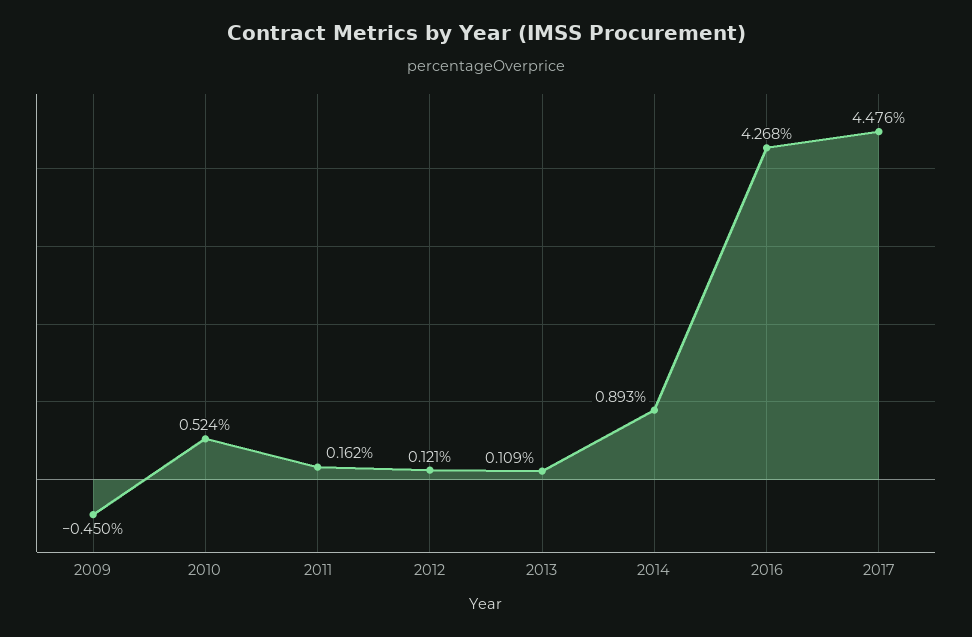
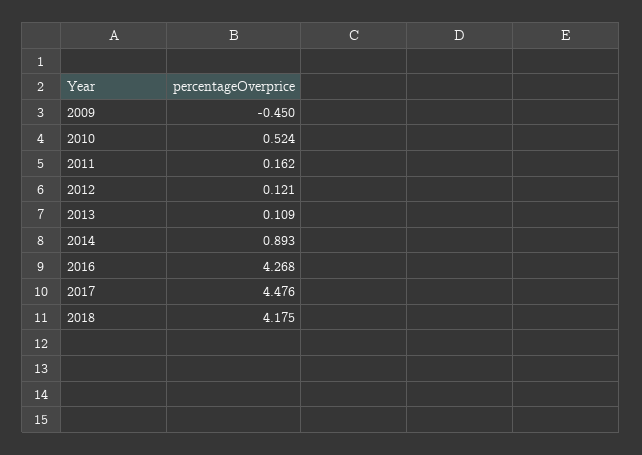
2018: none -> 4.175

